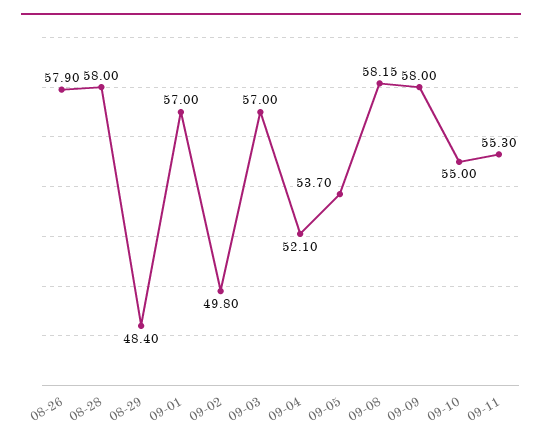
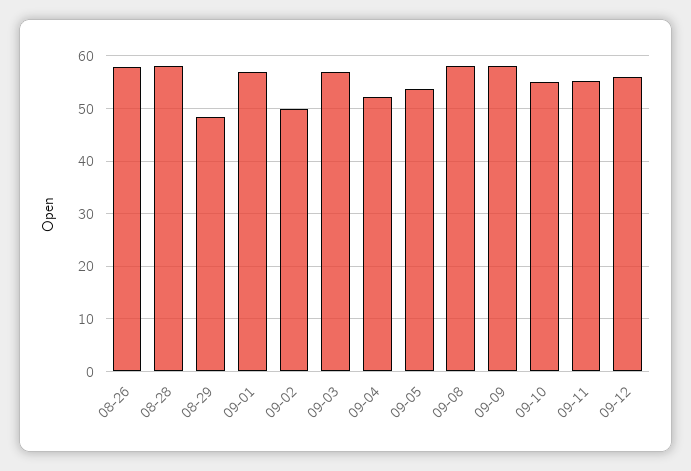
09-12: none -> 56

